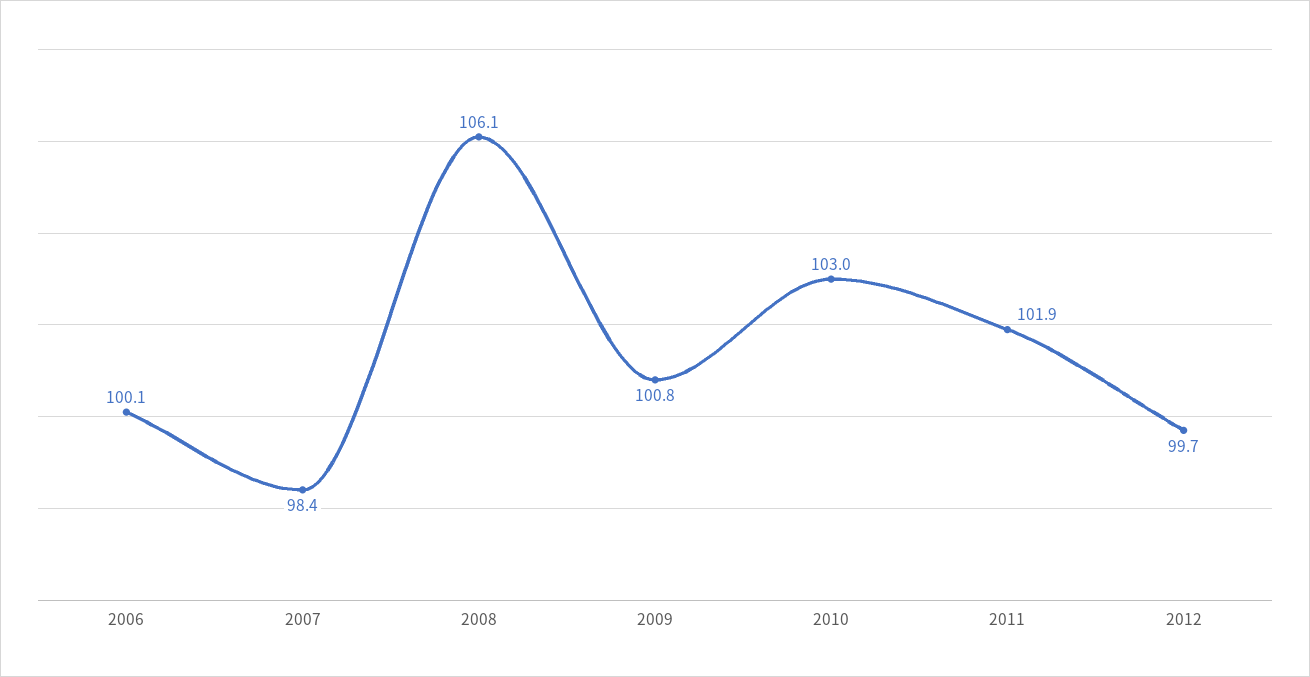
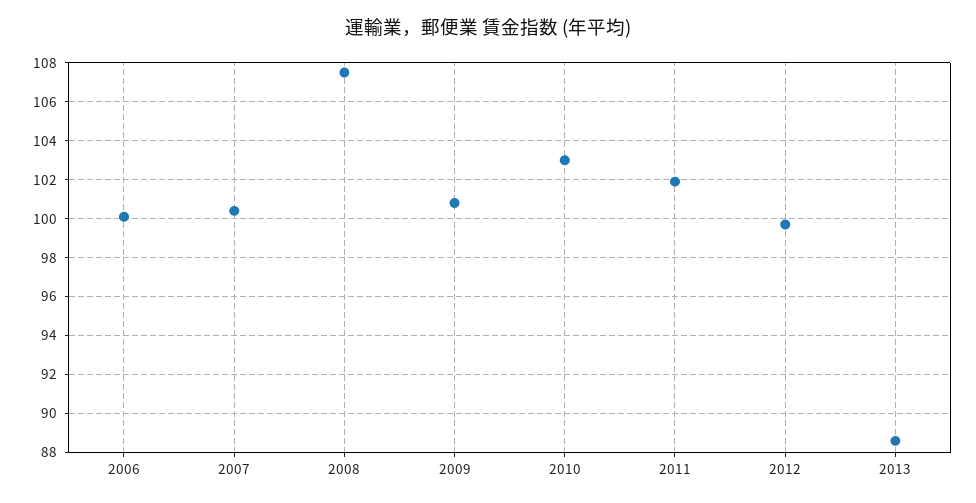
2007: 98.4 -> 100.5
2008: 106.1 -> 107.5
2013: none -> 88.5

